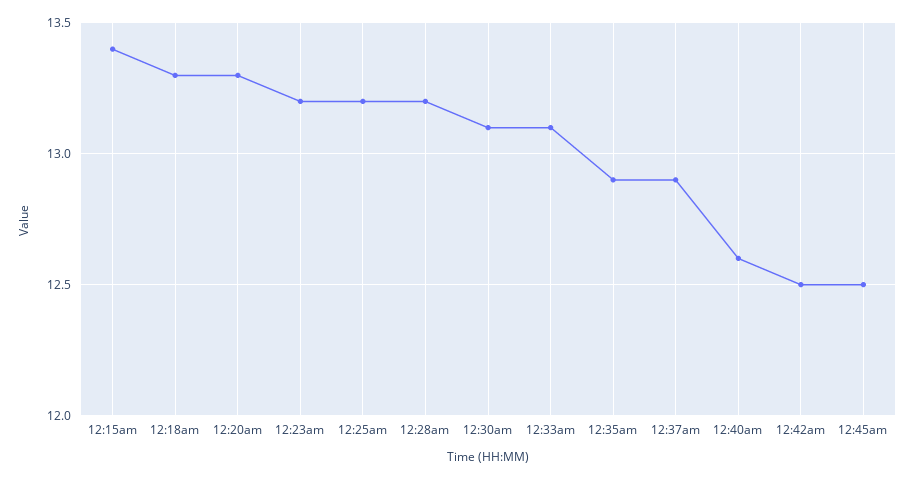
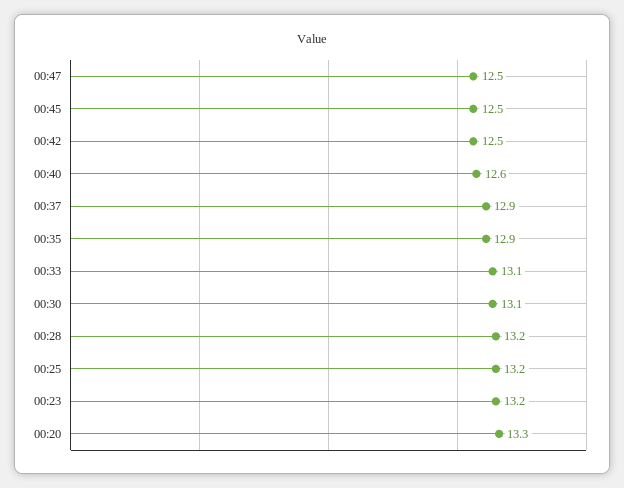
12:15am: 13.4 -> none
12:18am: 13.3 -> none
00:47: none -> 12.5

